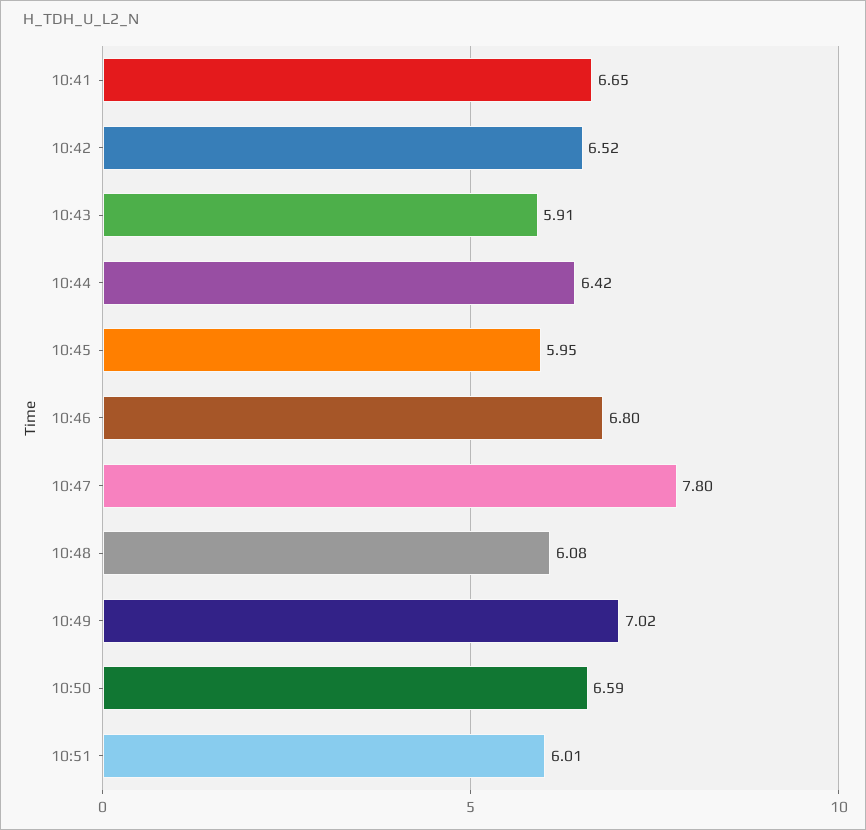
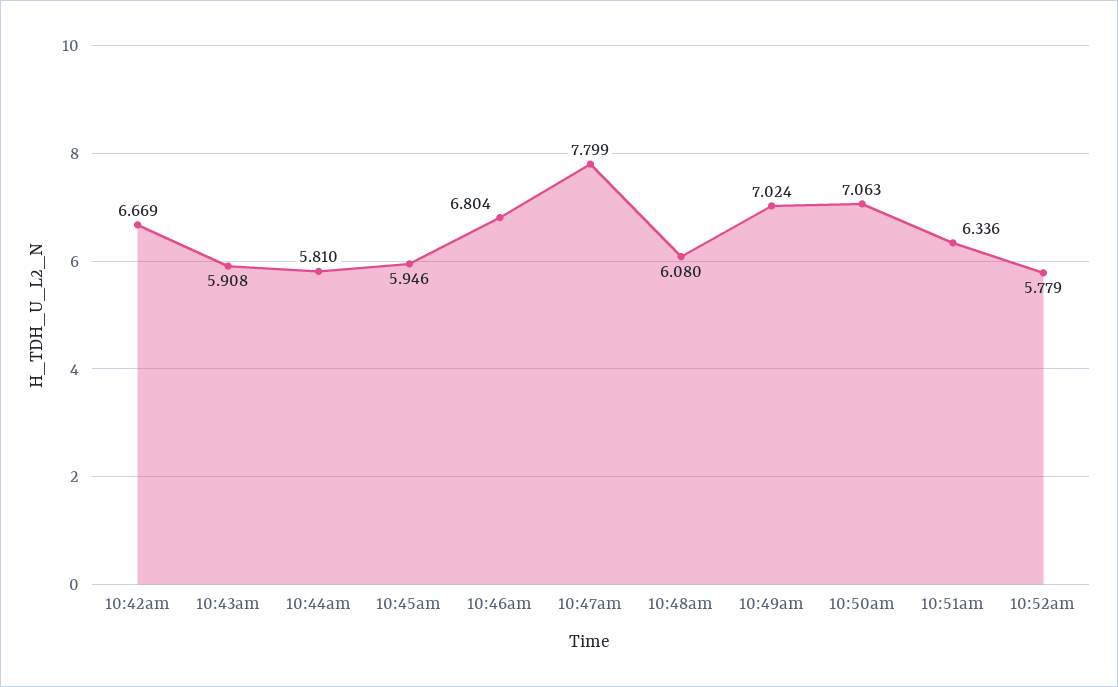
10:41: 6.65 -> none
10:42: 6.52 -> 6.669
10:44: 6.42 -> 5.81
10:50: 6.59 -> 7.063
10:51: 6.01 -> 6.336
10:52am: none -> 5.779

